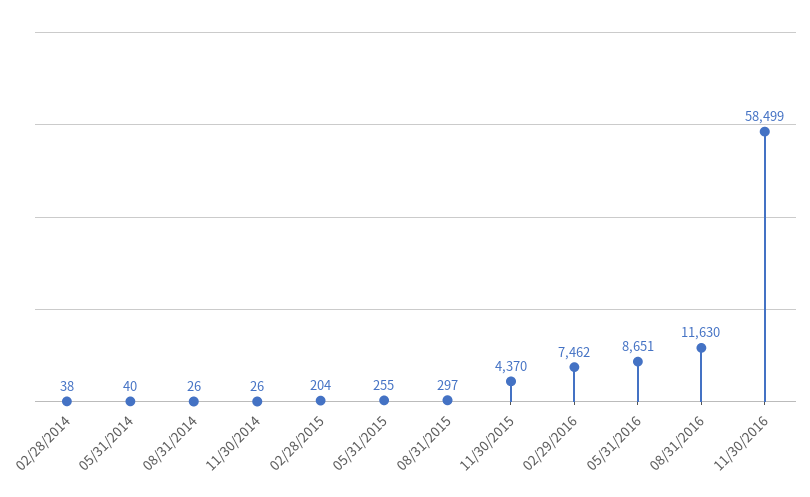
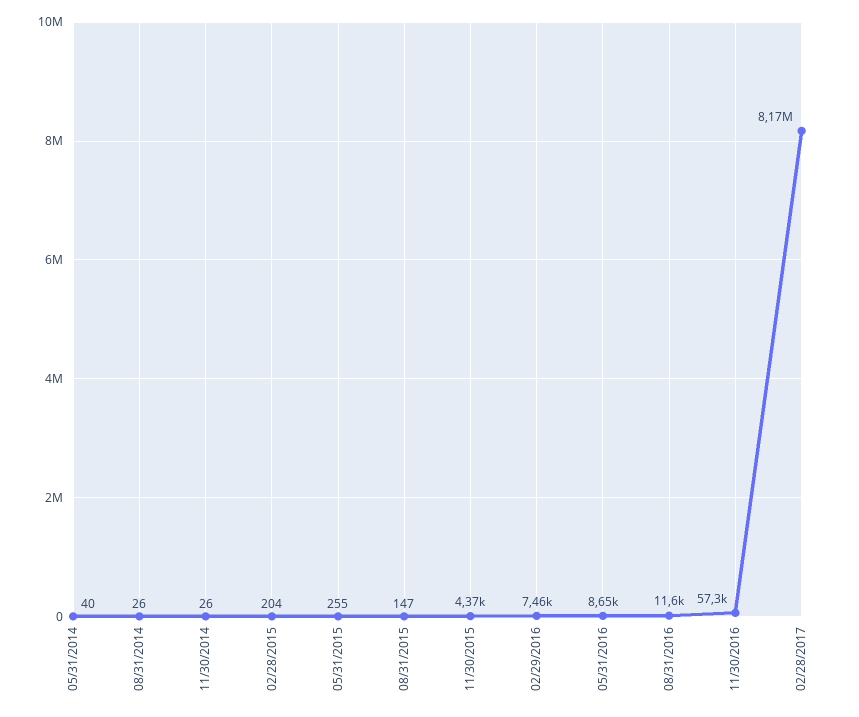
02/28/2014: 38 -> none
08/31/2015: 297 -> 147
11/30/2016: 58499 -> 57300
02/28/2017: none -> 8170000

